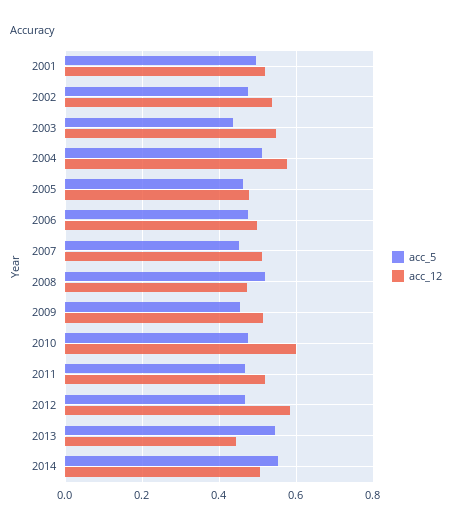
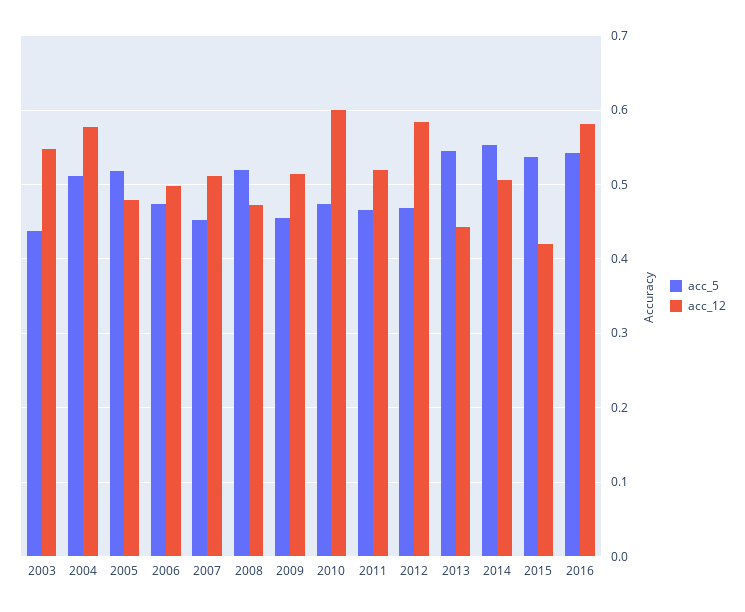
acc_5, 2001: 0.5 -> none
acc_12, 2001: 0.52 -> none
acc_5, 2002: 0.48 -> none
acc_12, 2002: 0.54 -> none
acc_5, 2005: 0.46 -> 0.52
acc_5, 2015: none -> 0.54
acc_12, 2015: none -> 0.42
acc_5, 2016: none -> 0.54
acc_12, 2016: none -> 0.58

